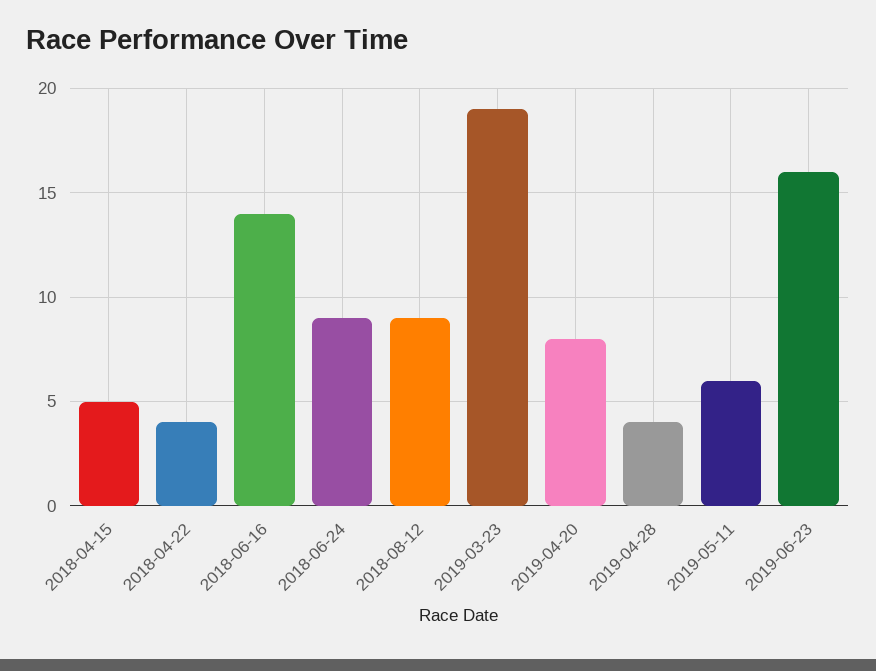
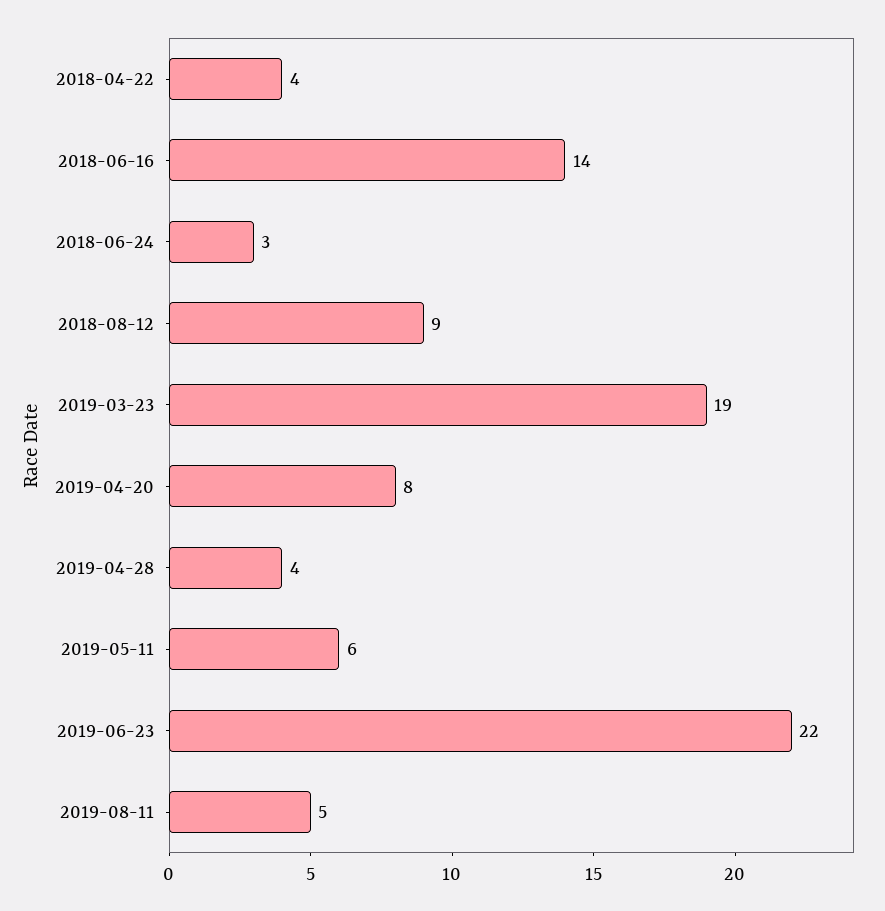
2018-04-15: 5 -> none
2018-06-24: 9 -> 3
2019-06-23: 16 -> 22
2019-08-11: none -> 5

